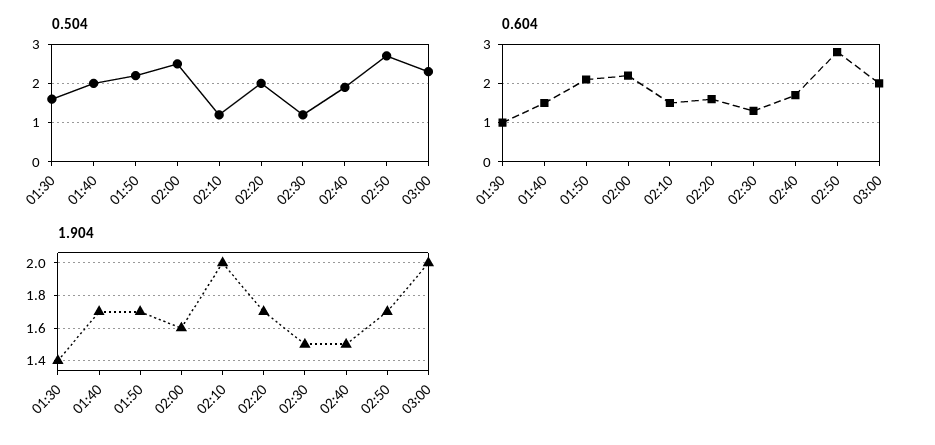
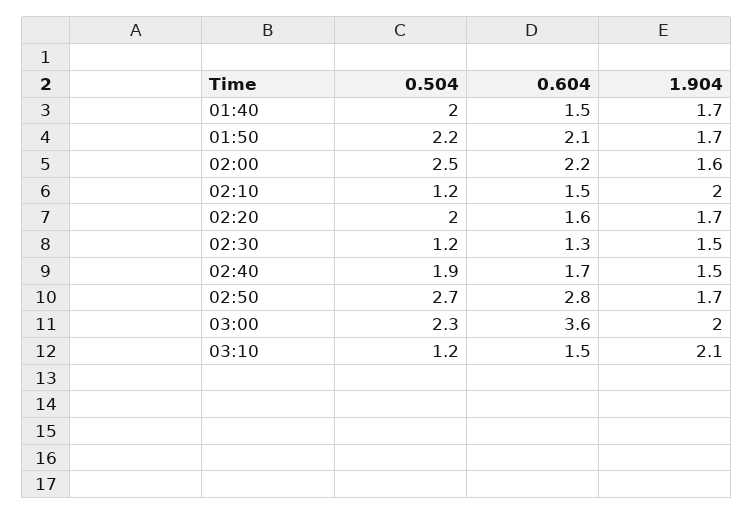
0.504, 01:30: 1.5 -> none
0.604, 01:30: 1 -> none
0.604, 03:00: 2 -> 3.6
1.904, 01:30: 1.4 -> none
0.504, 03:10: none -> 1.2
0.604, 03:10: none -> 1.5
1.904, 03:10: none -> 2.1

